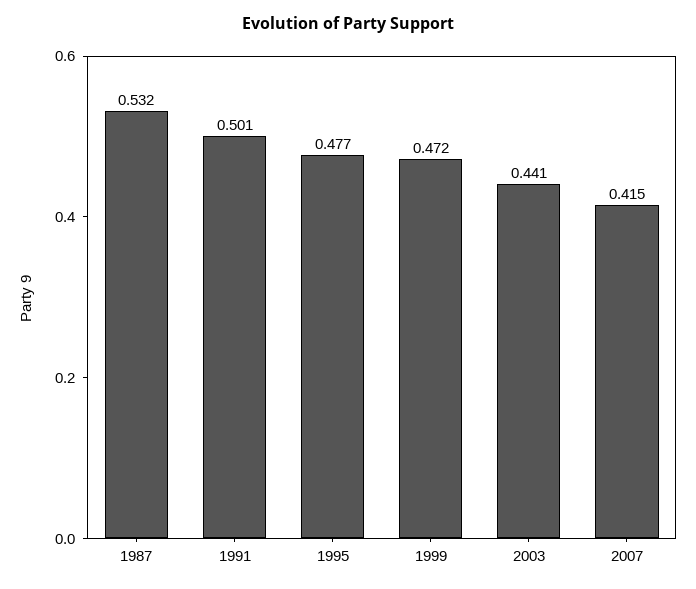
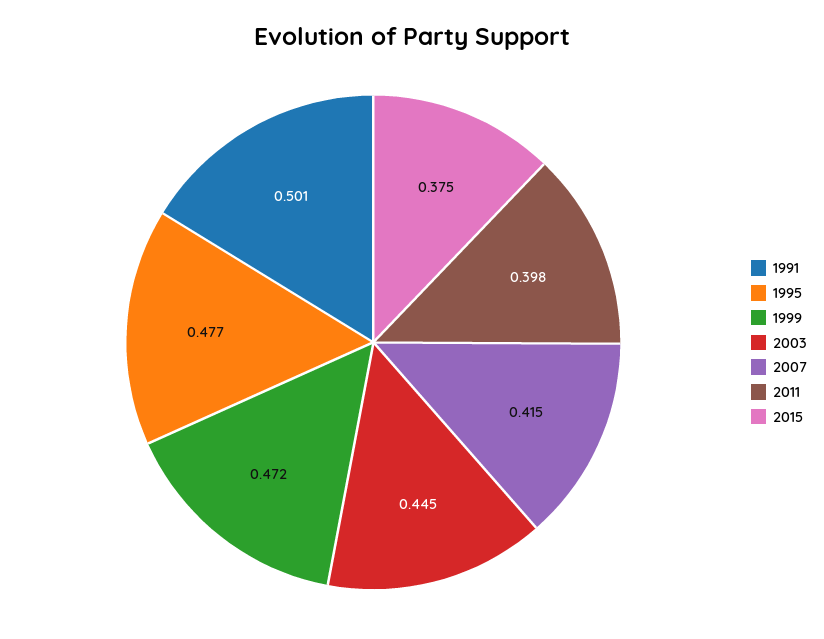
1987: 0.532 -> none
2003: 0.441 -> 0.445
2011: none -> 0.398
2015: none -> 0.375

